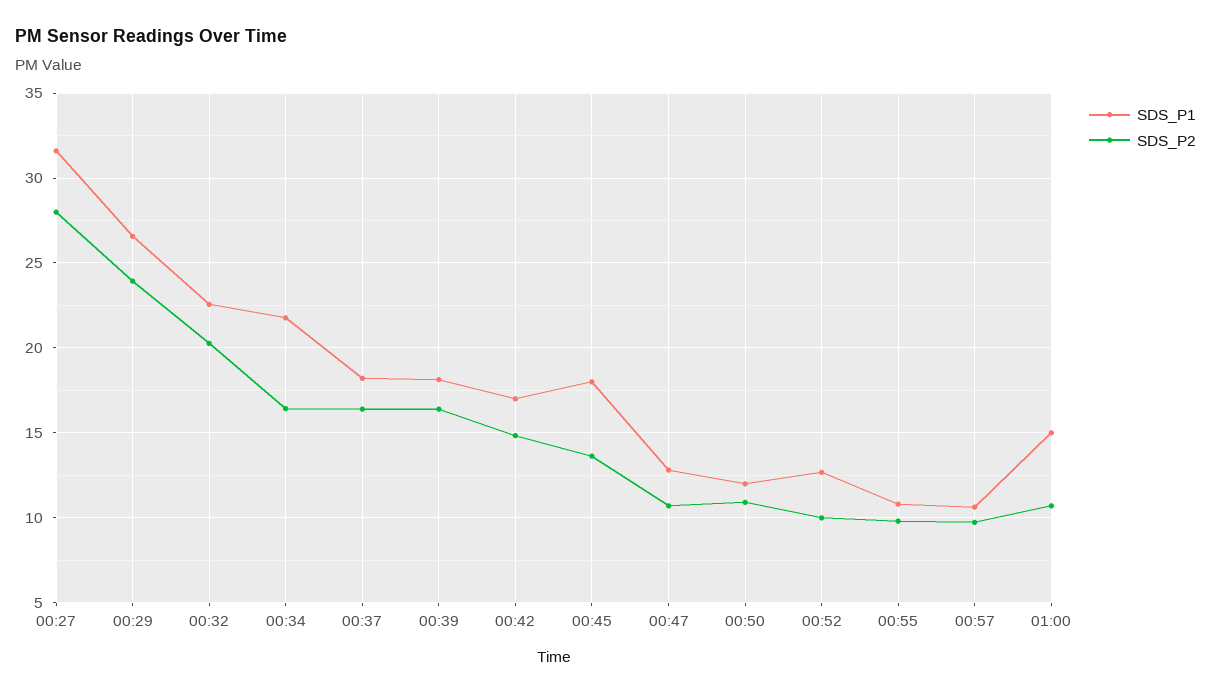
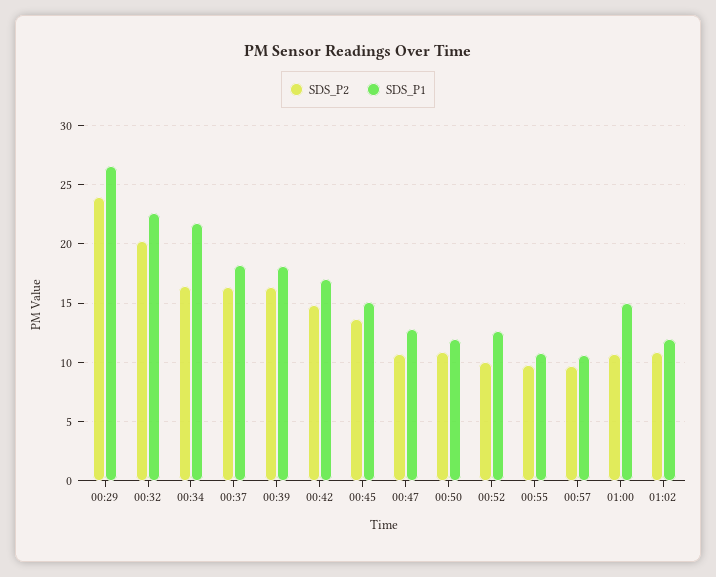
SDS_P1, 00:27: 31.5 -> none
SDS_P2, 00:27: 28 -> none
SDS_P1, 00:45: 18 -> 15
SDS_P2, 01:02: none -> 11
SDS_P1, 01:02: none -> 12

